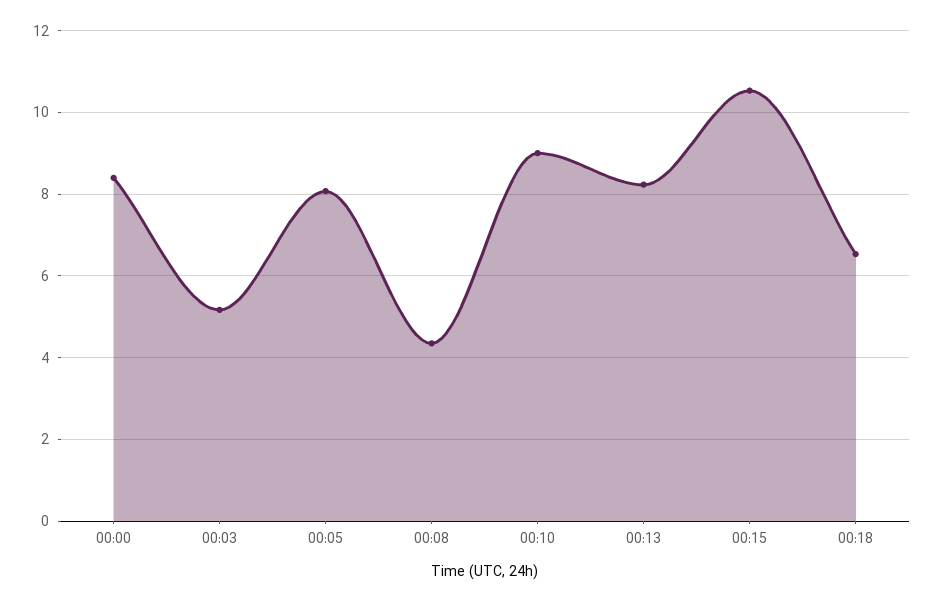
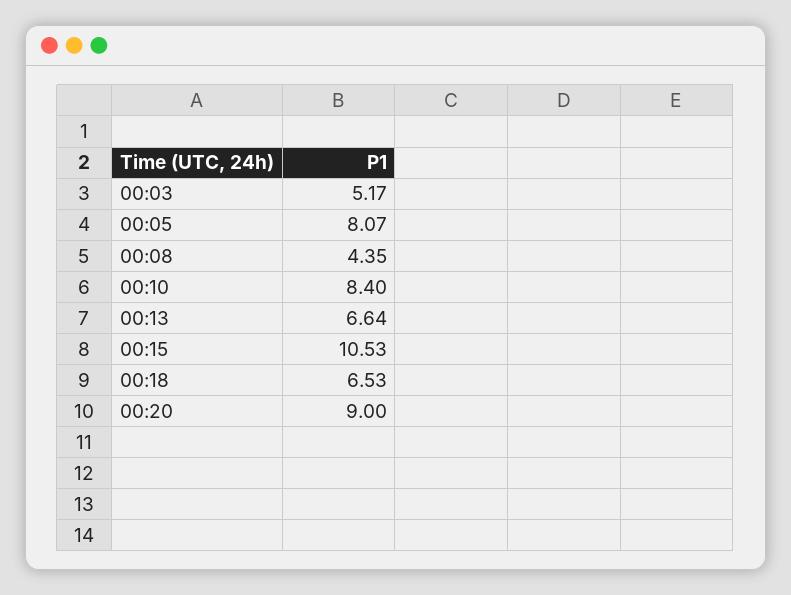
00:00: 8.4 -> none
00:10: 9 -> 8.4
00:13: 8.2 -> 6.64
00:20: none -> 9

